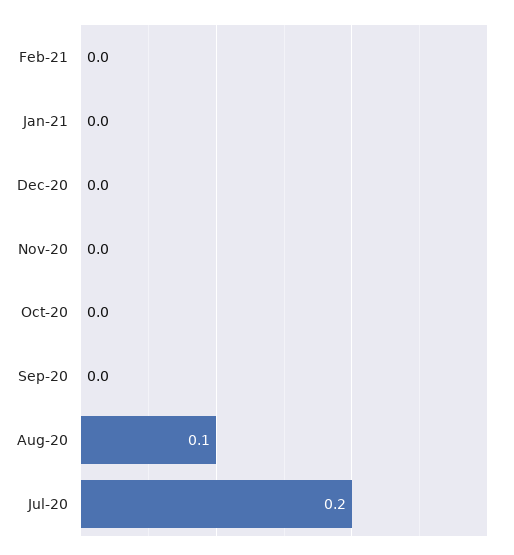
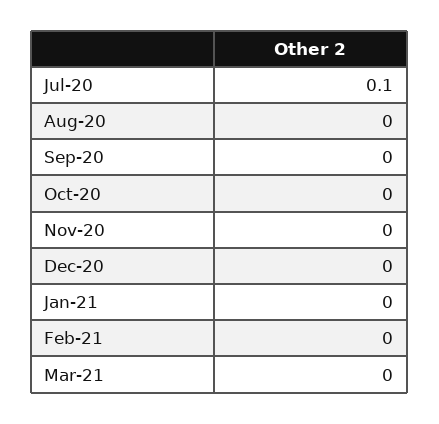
Aug-20: 0.1 -> 0
Jul-20: 0.2 -> 0.1
Mar-21: none -> 0

